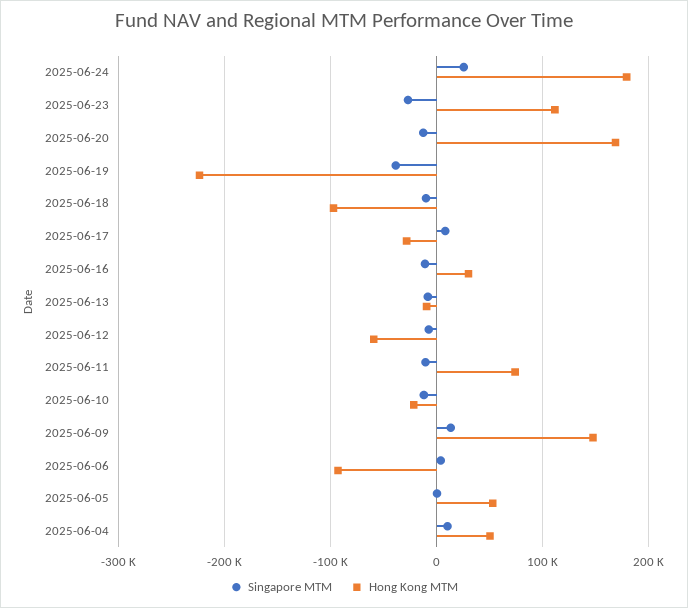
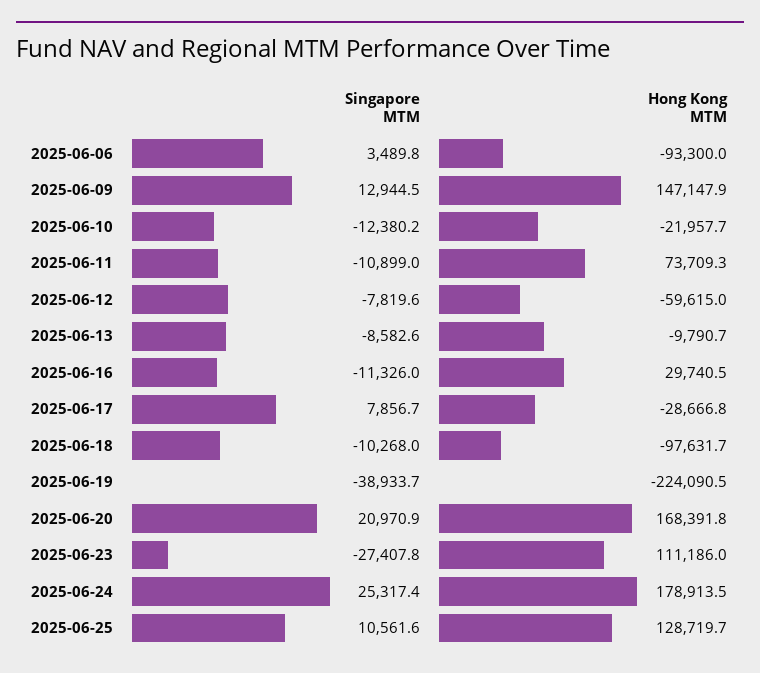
Singapore MTM, 2025-06-20: -10000 -> 20970.9
Singapore MTM, 2025-06-05: 0 -> none
Hong Kong MTM, 2025-06-05: 50000 -> none
Singapore MTM, 2025-06-04: 10000 -> none
Hong Kong MTM, 2025-06-04: 50000 -> none
Singapore MTM, 2025-06-25: none -> 10561.6
Hong Kong MTM, 2025-06-25: none -> 128719.7

